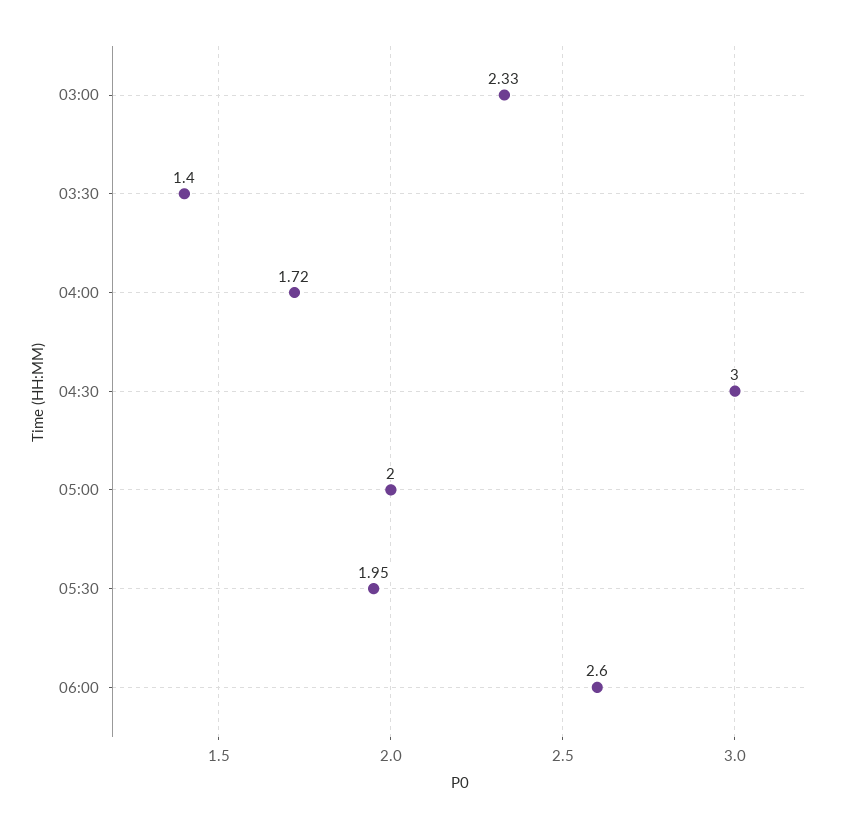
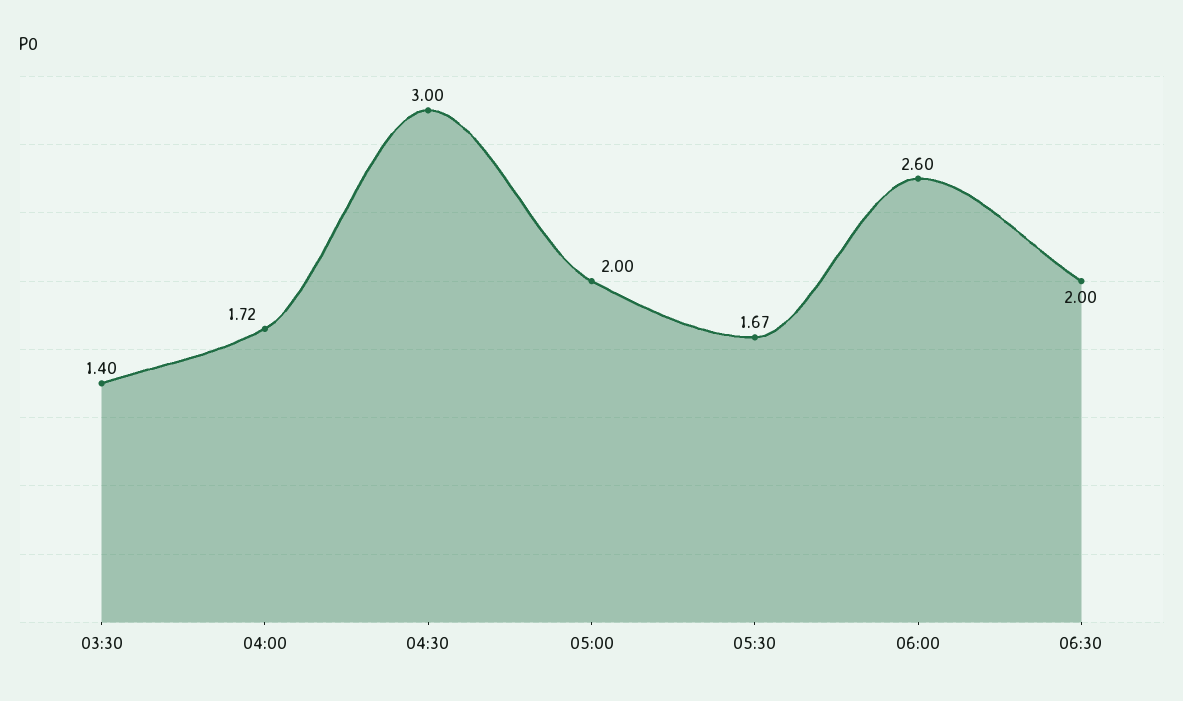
03:00: 2.33 -> none
05:30: 1.95 -> 1.67
06:30: none -> 2

